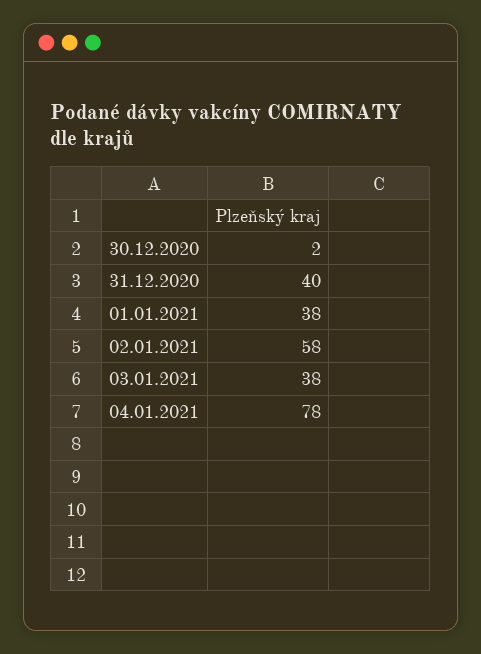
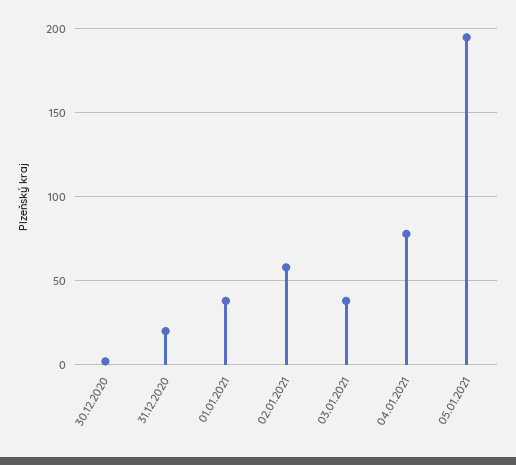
31.12.2020: 40 -> 20
05.01.2021: none -> 195

